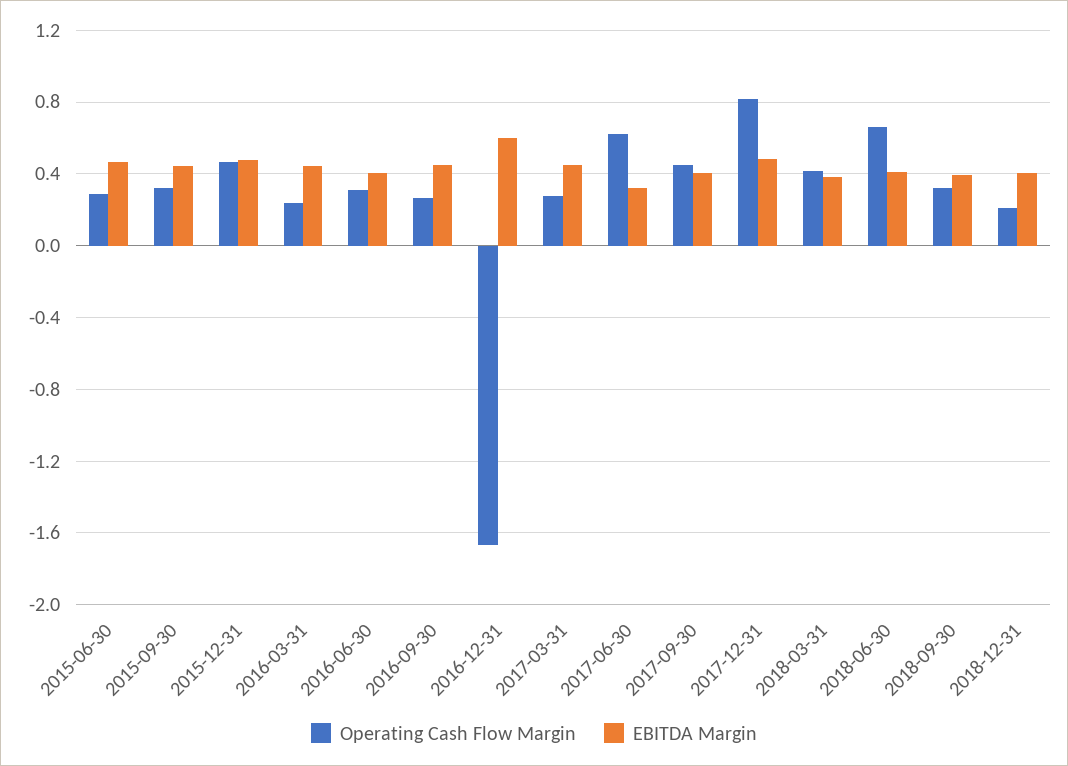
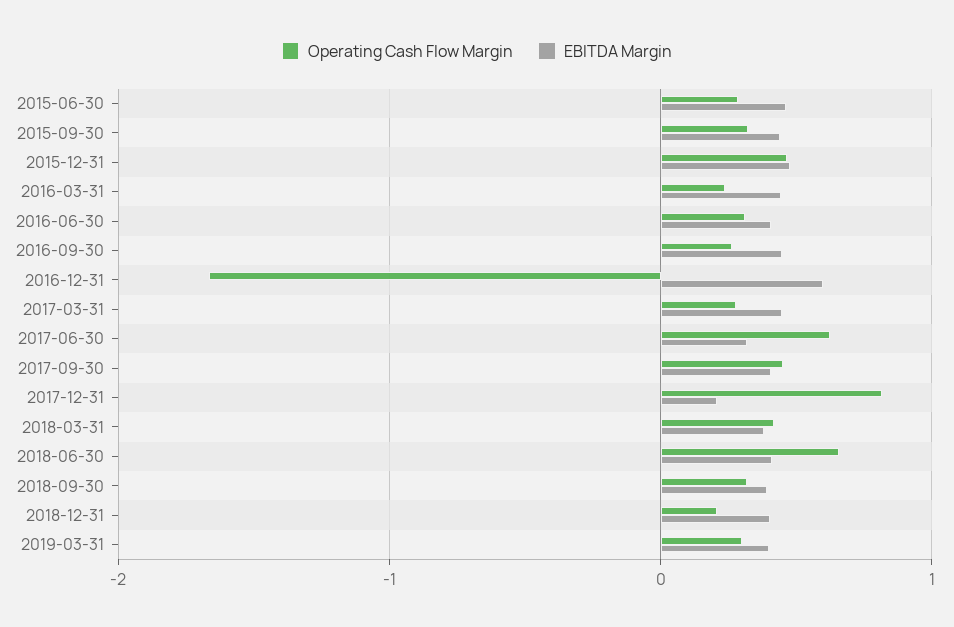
EBITDA Margin, 2017-12-31: 0.5 -> 0.2
Operating Cash Flow Margin, 2019-03-31: none -> 0.3
EBITDA Margin, 2019-03-31: none -> 0.4

